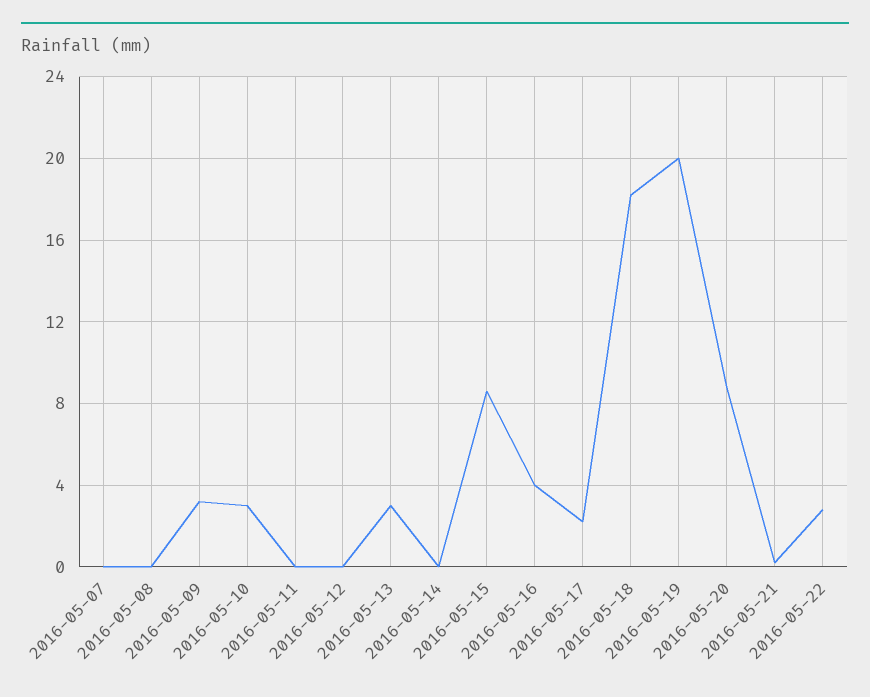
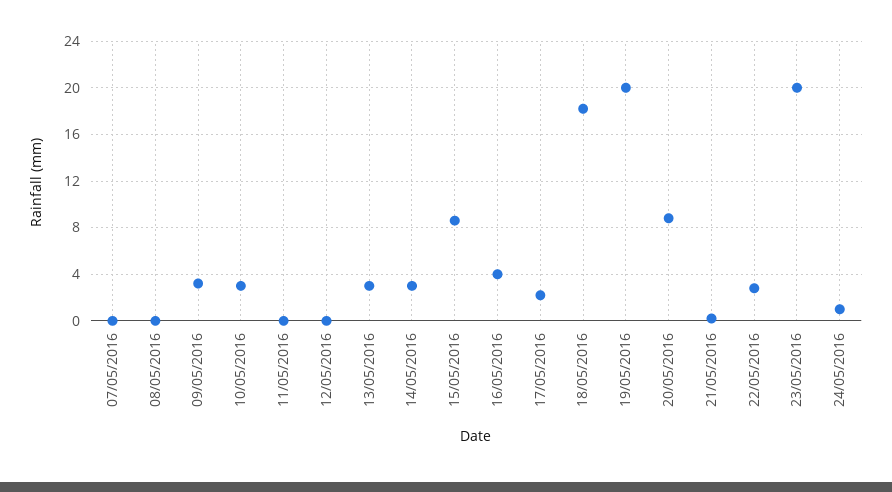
2016-05-14: 0 -> 3
23/05/2016: none -> 20
24/05/2016: none -> 1

